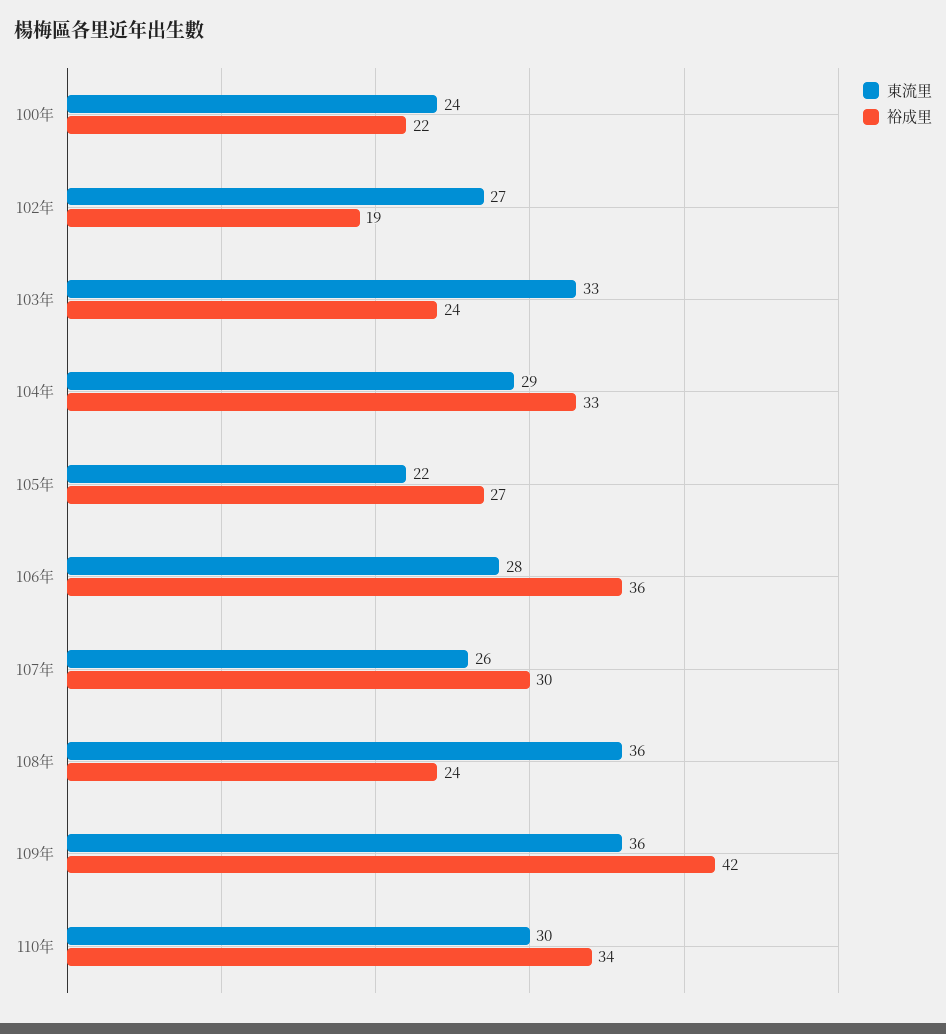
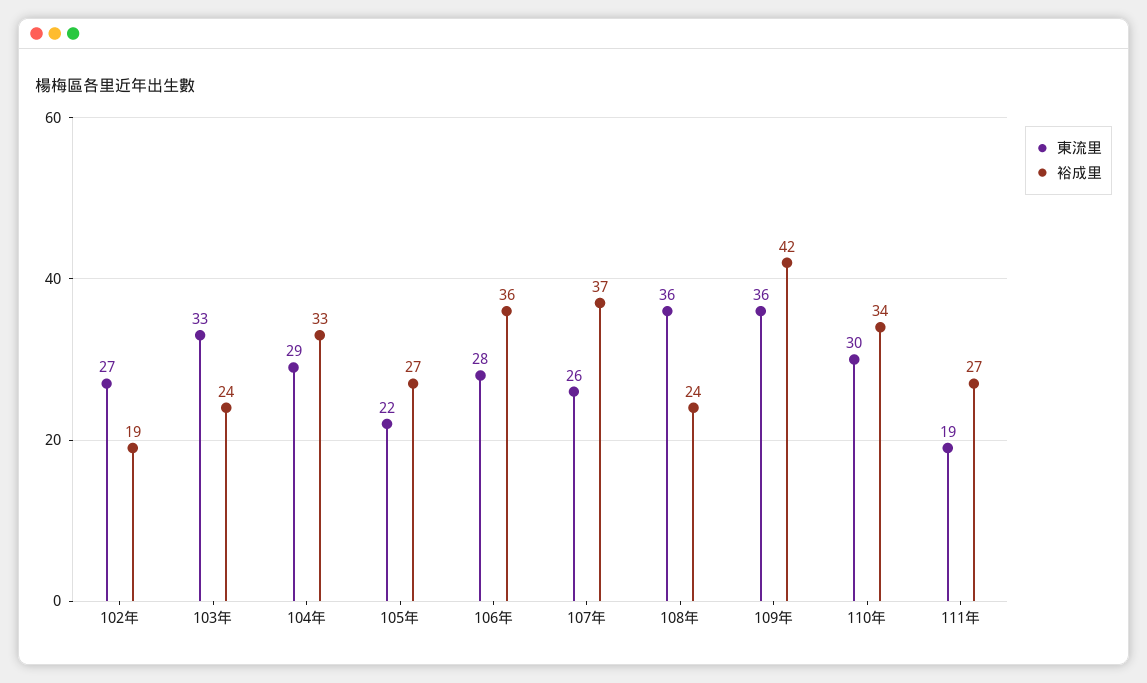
東流里, 100年: 24 -> none
裕成里, 100年: 22 -> none
裕成里, 107年: 30 -> 37
東流里, 111年: none -> 19
裕成里, 111年: none -> 27

